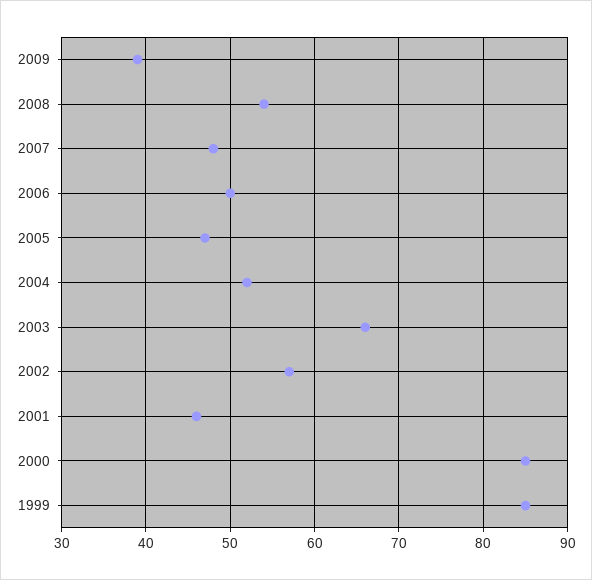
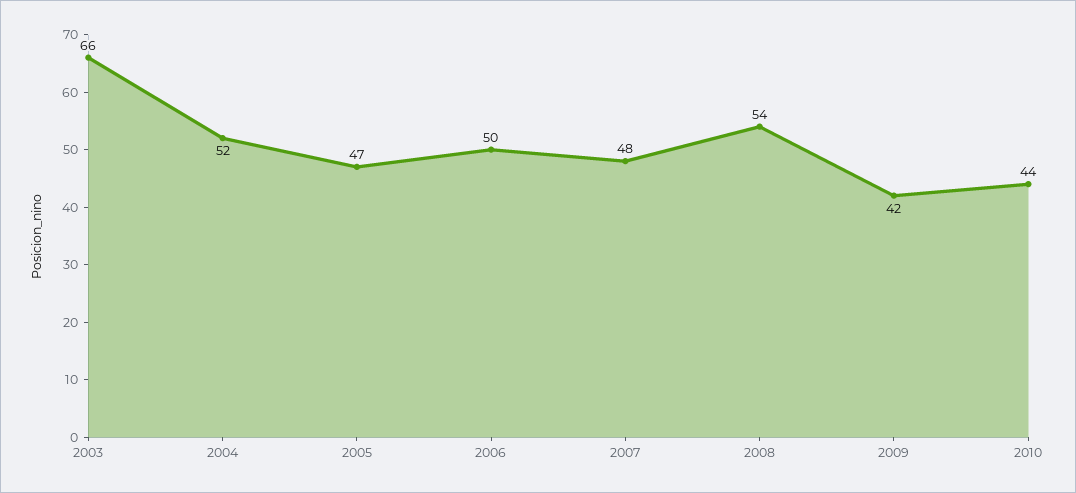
2009: 39 -> 42
2002: 57 -> none
2001: 46 -> none
2000: 85 -> none
1999: 85 -> none
2010: none -> 44

